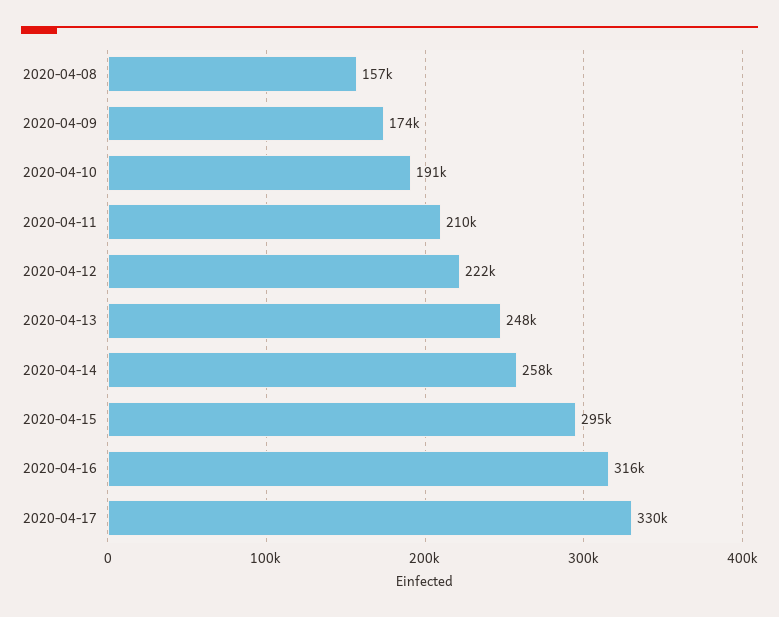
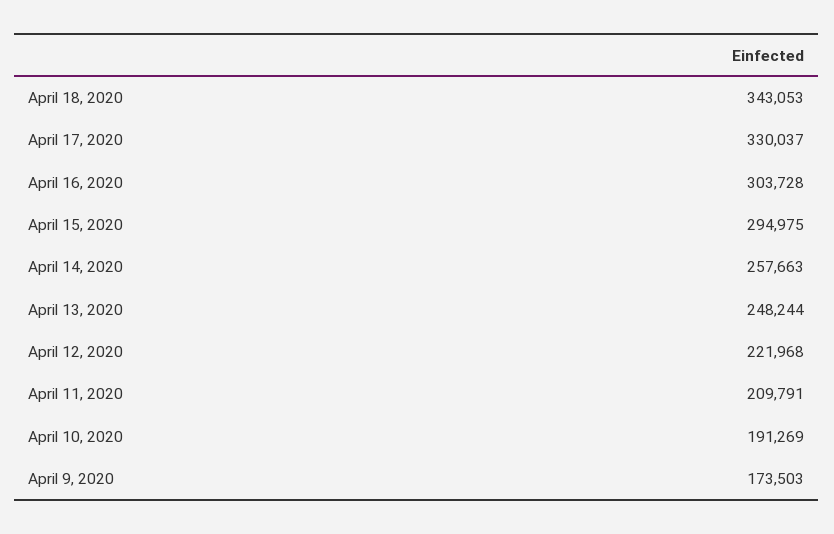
2020-04-08: 157000 -> none
2020-04-16: 316000 -> 303728
April 18, 2020: none -> 343053

